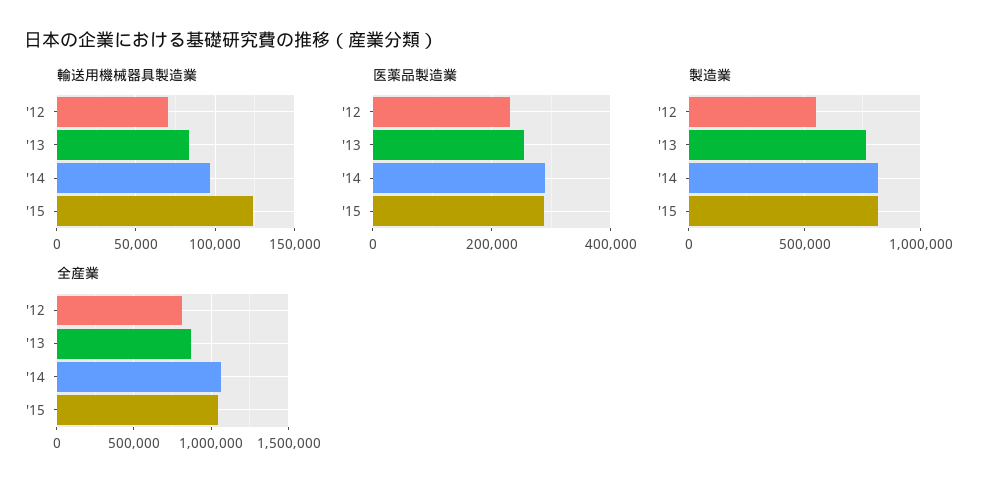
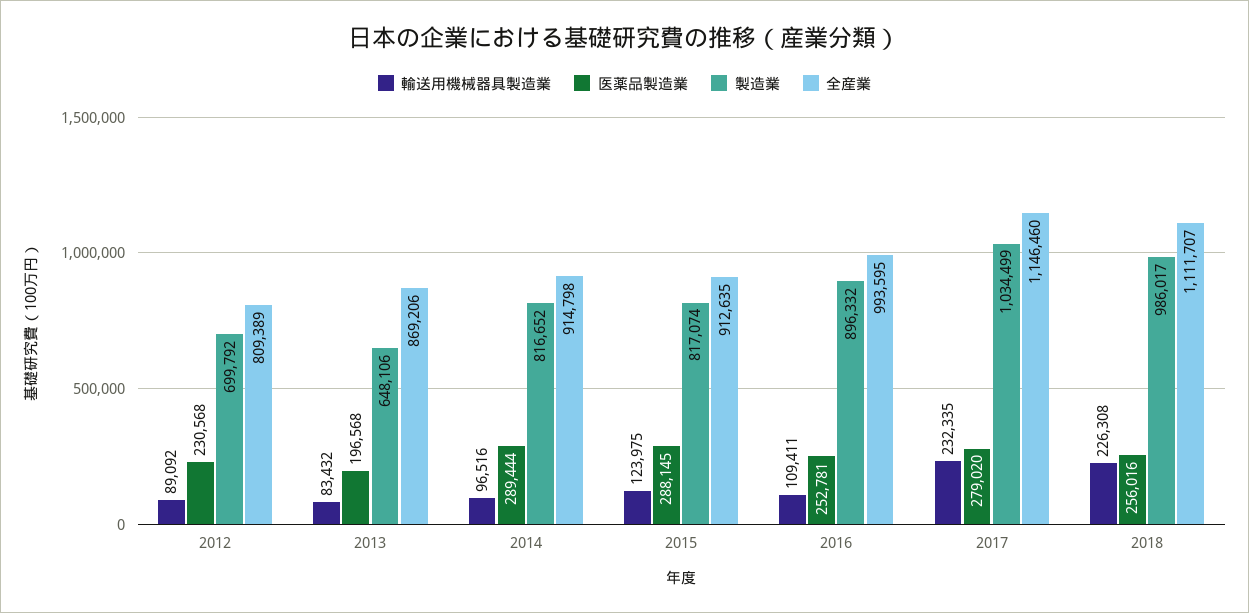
輸送用機械器具製造業, '12: 70000 -> 89092
医薬品製造業, '13: 260000 -> 196568
製造業, '12: 550000 -> 699792
製造業, '13: 750000 -> 648106
全産業, '14: 1050000 -> 914798
全産業, '15: 1050000 -> 912635
輸送用機械器具製造業, 2016: none -> 109411
医薬品製造業, 2016: none -> 252781
製造業, 2016: none -> 896332
全産業, 2016: none -> 993595
輸送用機械器具製造業, 2017: none -> 232335
医薬品製造業, 2017: none -> 279020
製造業, 2017: none -> 1034499
全産業, 2017: none -> 1146460
輸送用機械器具製造業, 2018: none -> 226308
医薬品製造業, 2018: none -> 256016
製造業, 2018: none -> 986017
全産業, 2018: none -> 1111707

